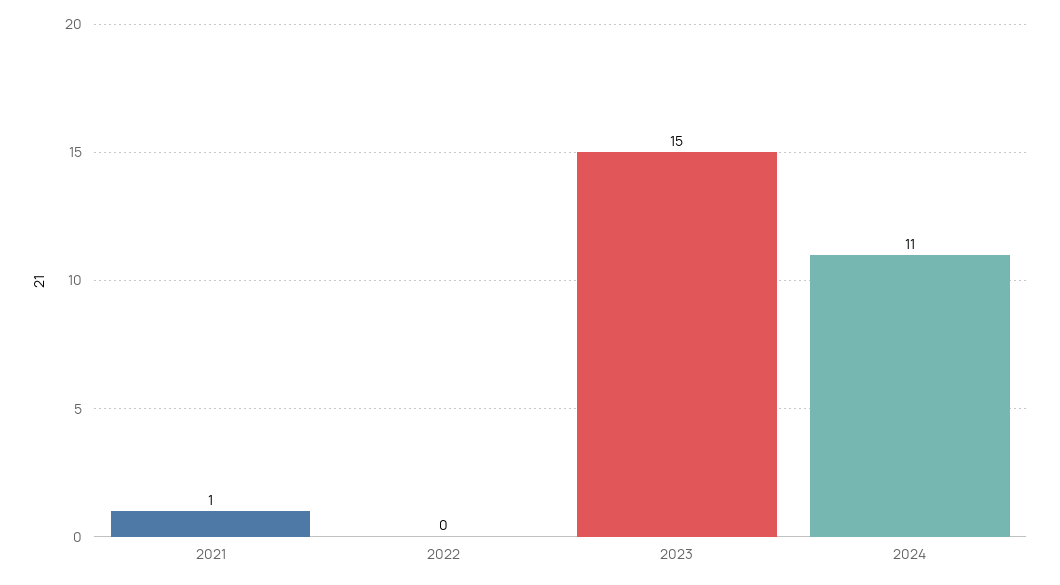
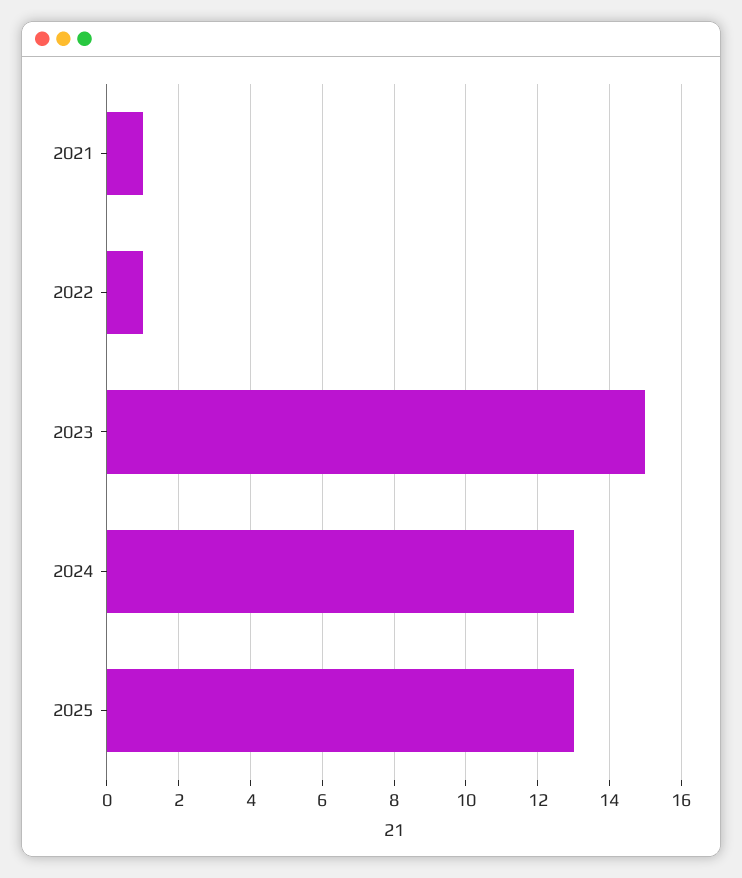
2022: 0 -> 1
2024: 11 -> 13
2025: none -> 13

